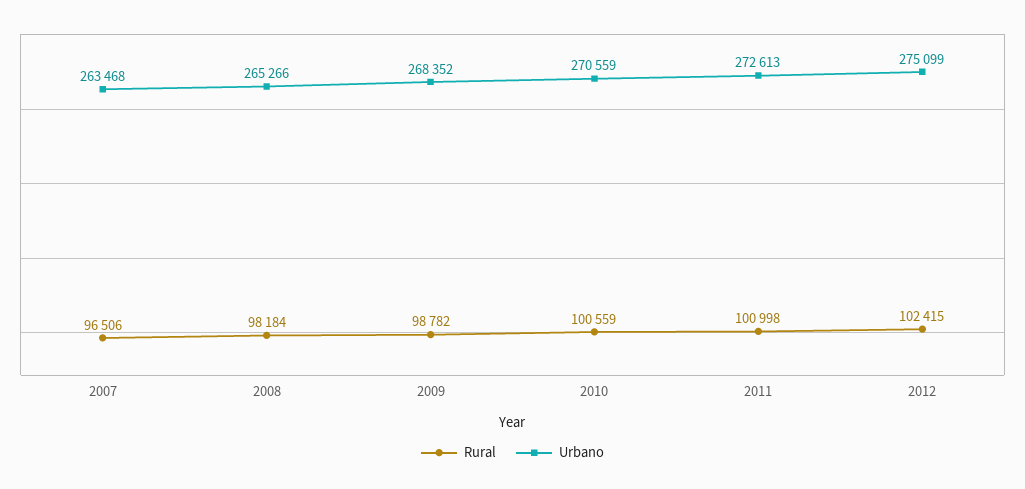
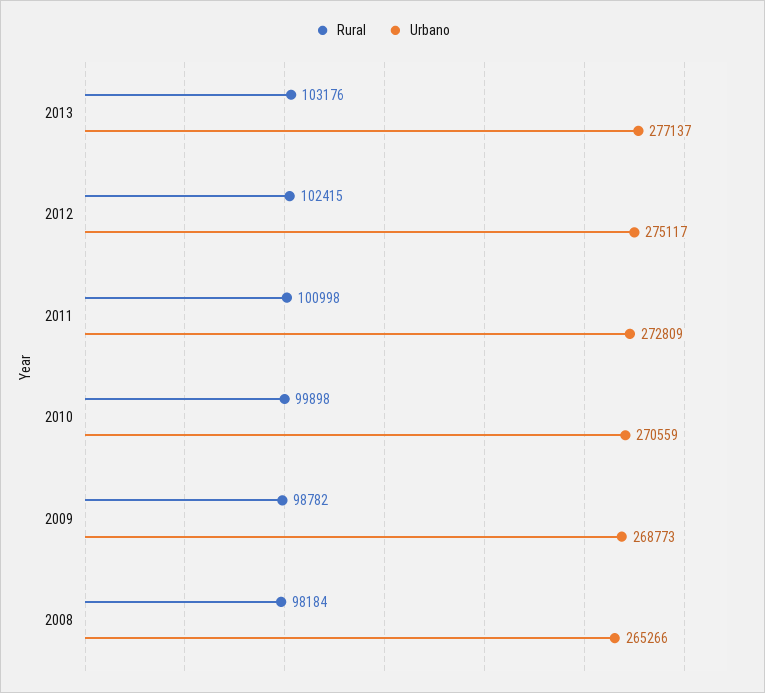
Rural, 2007: 96506 -> none
Urbano, 2007: 263468 -> none
Urbano, 2009: 268352 -> 268773
Rural, 2010: 100559 -> 99898
Urbano, 2011: 272613 -> 272809
Urbano, 2012: 275099 -> 275117
Rural, 2013: none -> 103176
Urbano, 2013: none -> 277137

